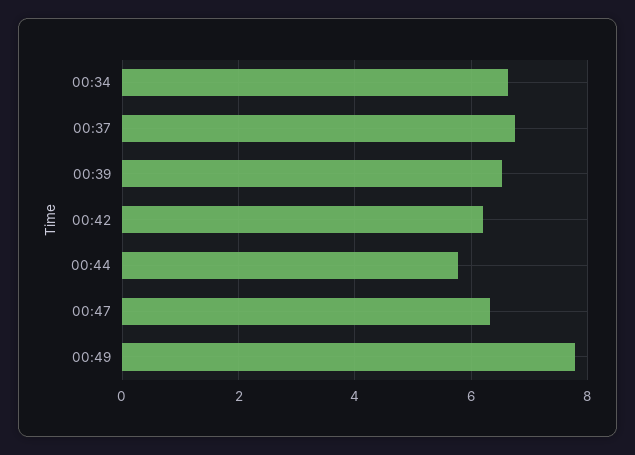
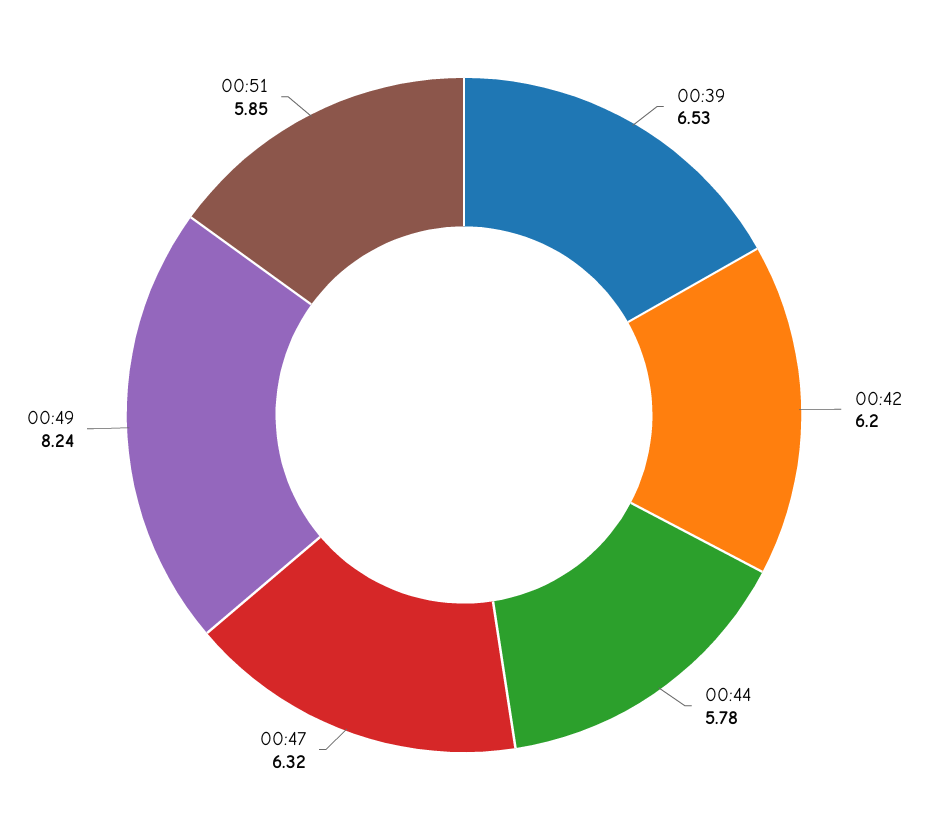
00:34: 6.6 -> none
00:37: 6.8 -> none
00:49: 7.8 -> 8.24
00:51: none -> 5.85

